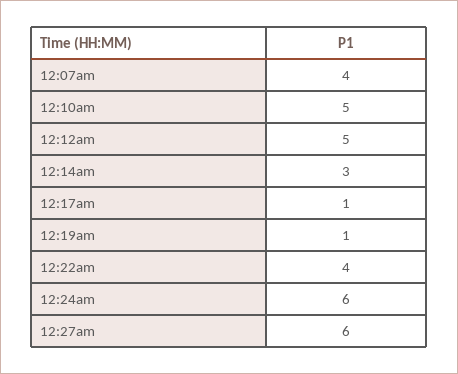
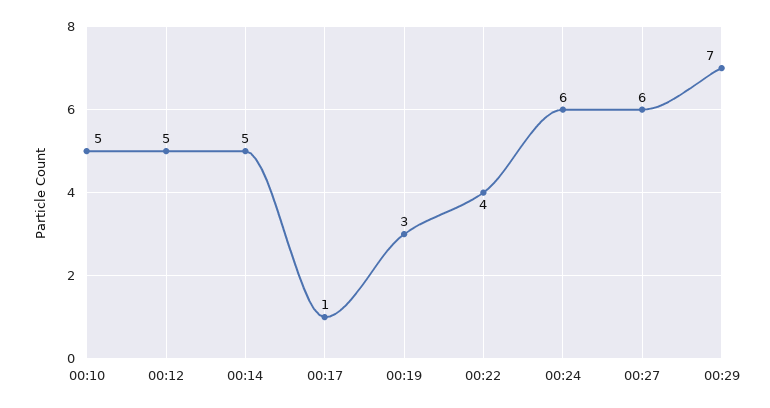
12:07am: 4 -> none
12:14am: 3 -> 5
12:19am: 1 -> 3
00:29: none -> 7

